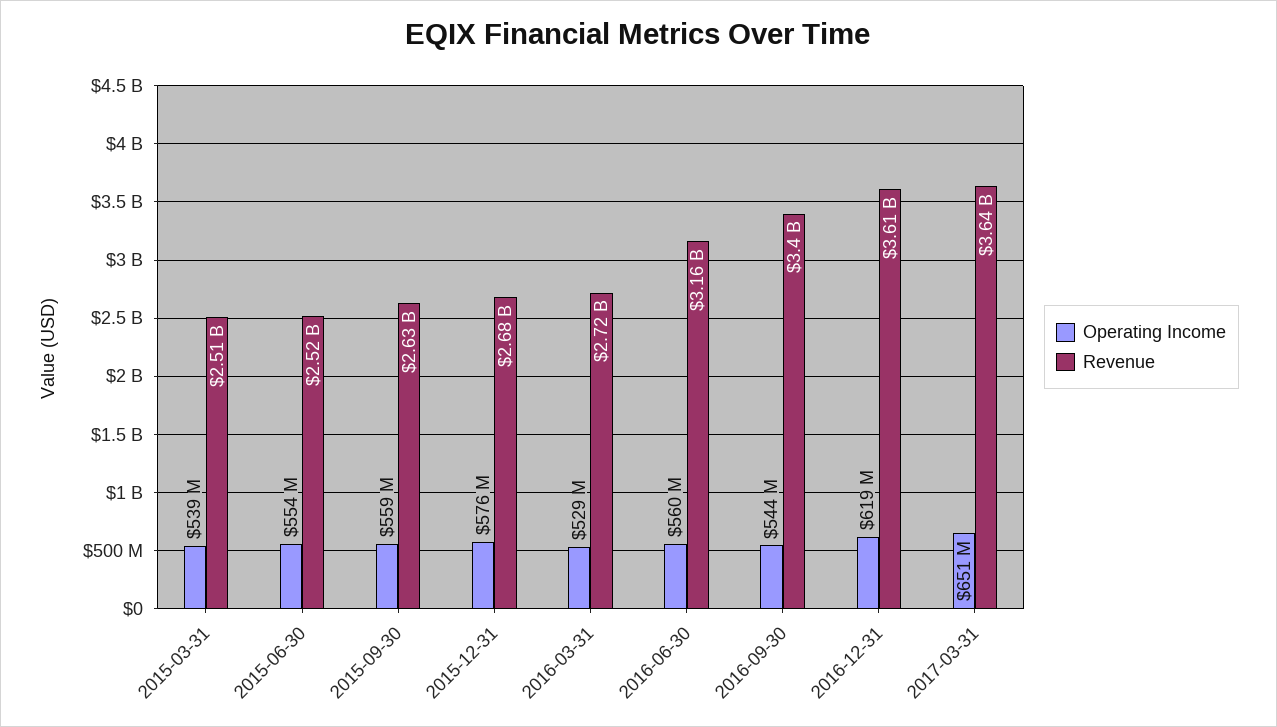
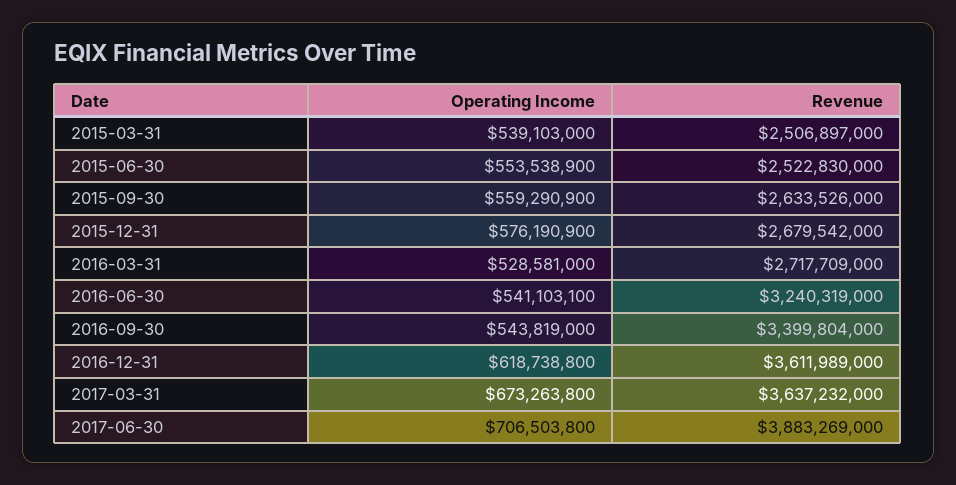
Operating Income, 2016-06-30: 560000000 -> 541103100
Revenue, 2016-06-30: 3160000000 -> 3240319000
Operating Income, 2017-03-31: 651000000 -> 673263800
Operating Income, 2017-06-30: none -> 706503800
Revenue, 2017-06-30: none -> 3883269000

